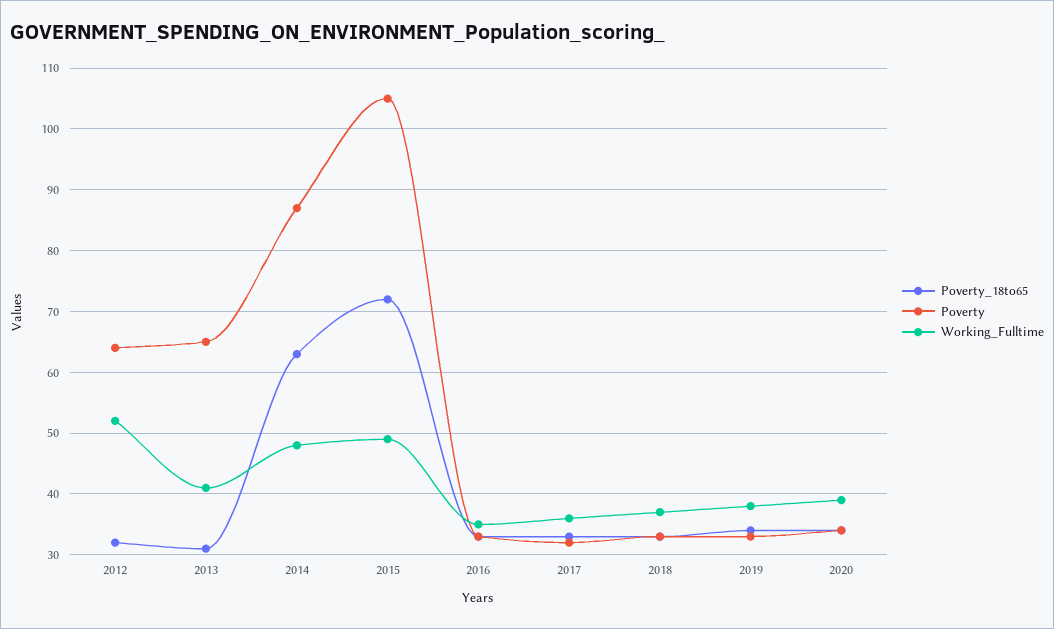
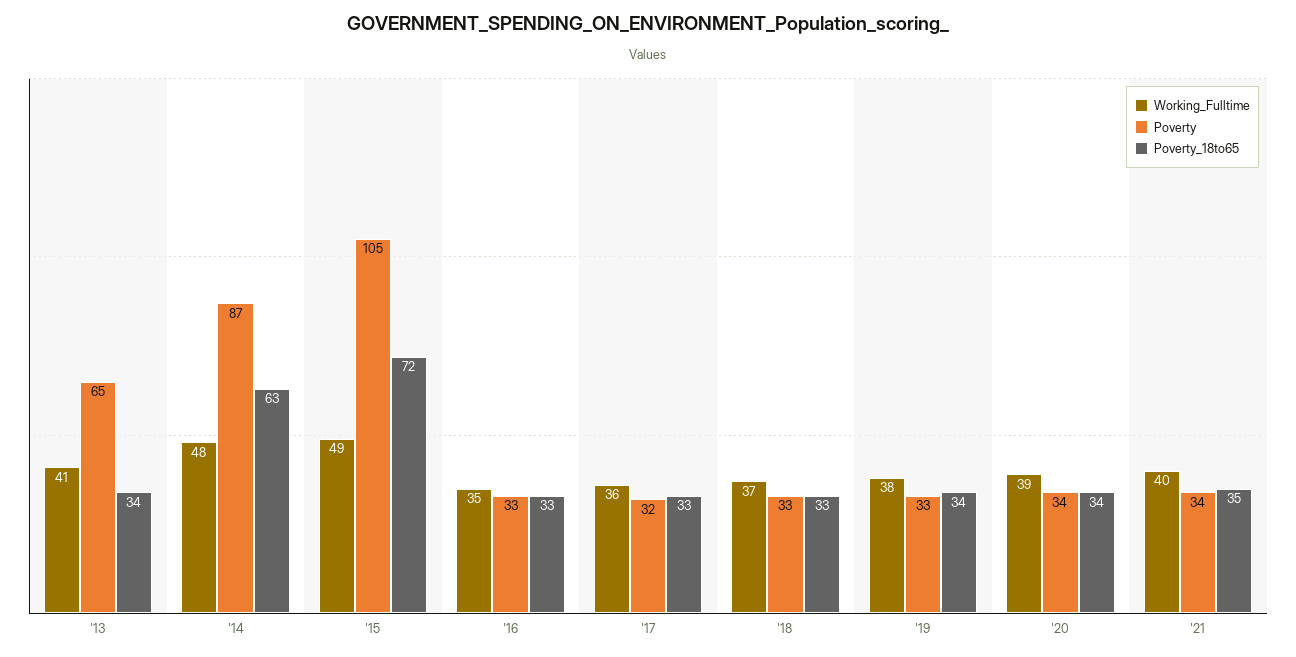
Poverty_18to65, 2012: 32 -> none
Poverty, 2012: 64 -> none
Working_Fulltime, 2012: 52 -> none
Poverty_18to65, 2013: 31 -> 34
Working_Fulltime, '21: none -> 40
Poverty, '21: none -> 34
Poverty_18to65, '21: none -> 35

